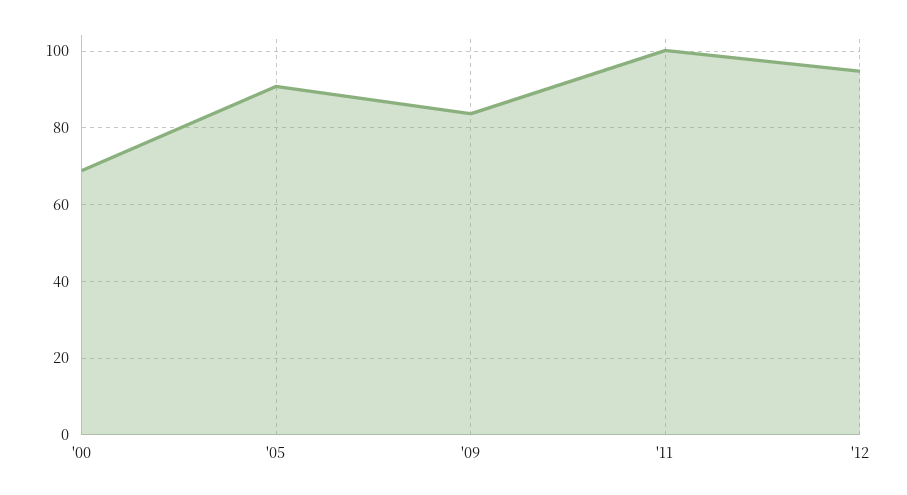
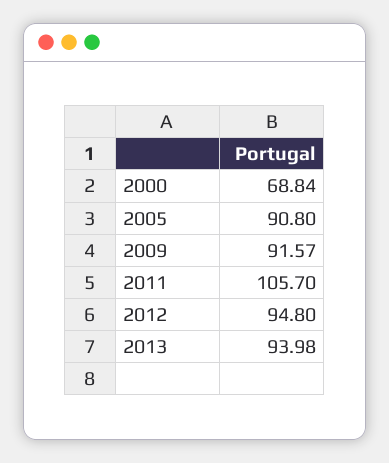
'09: 84 -> 91.57
'11: 100 -> 105.7
2013: none -> 93.98

